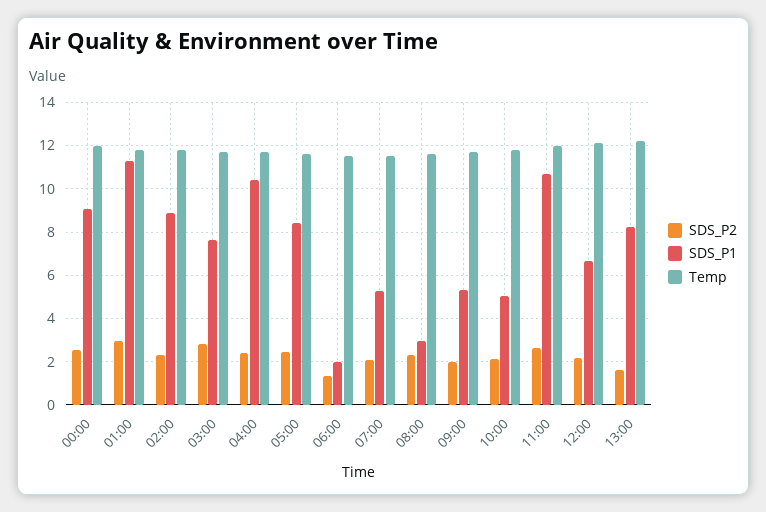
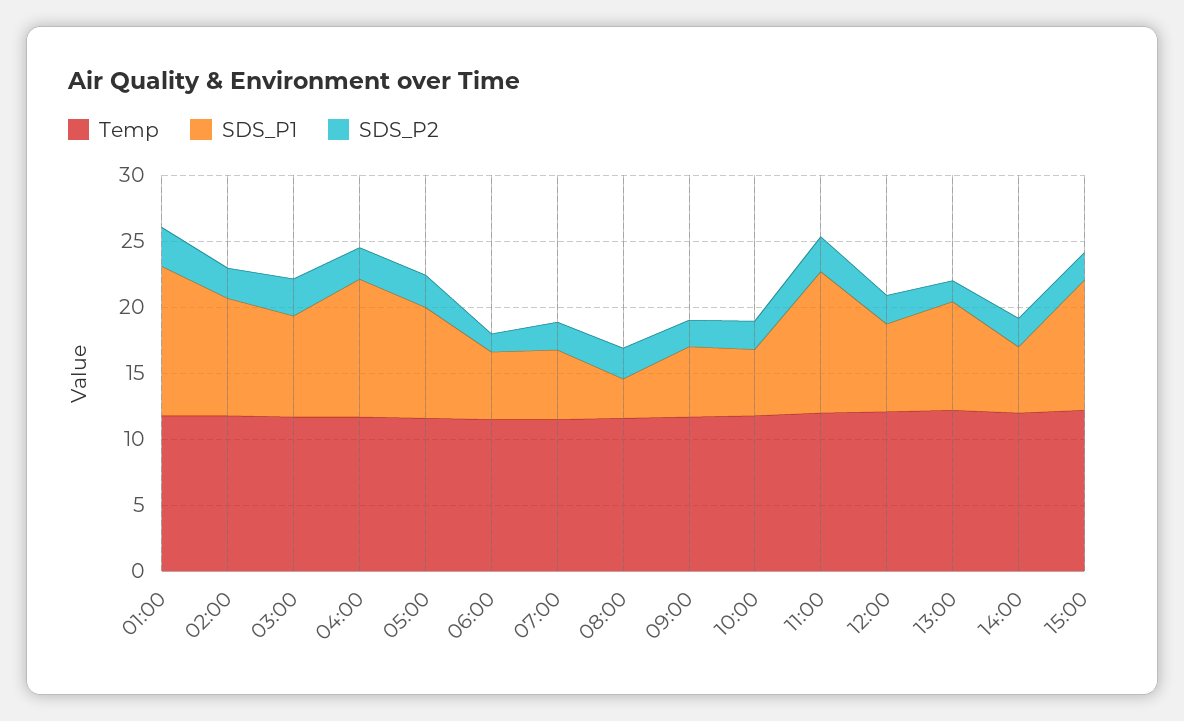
SDS_P2, 00:00: 2.5 -> none
SDS_P1, 00:00: 9 -> none
Temp, 00:00: 12 -> none
SDS_P1, 06:00: 2 -> 5
Temp, 14:00: none -> 12
SDS_P1, 14:00: none -> 5
SDS_P2, 14:00: none -> 2
Temp, 15:00: none -> 12
SDS_P1, 15:00: none -> 10
SDS_P2, 15:00: none -> 2

